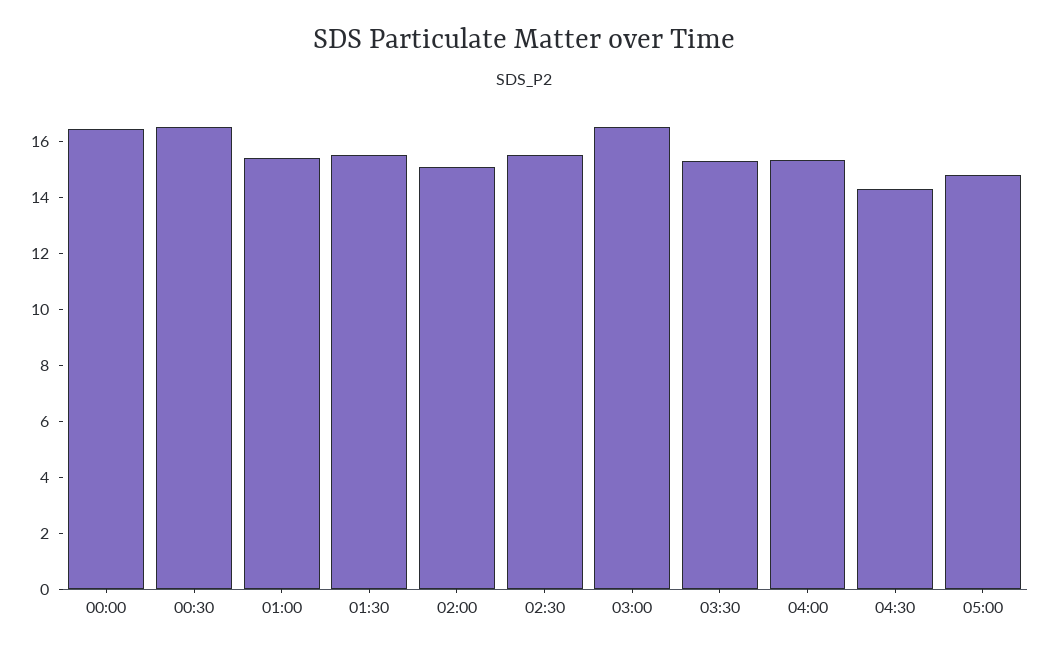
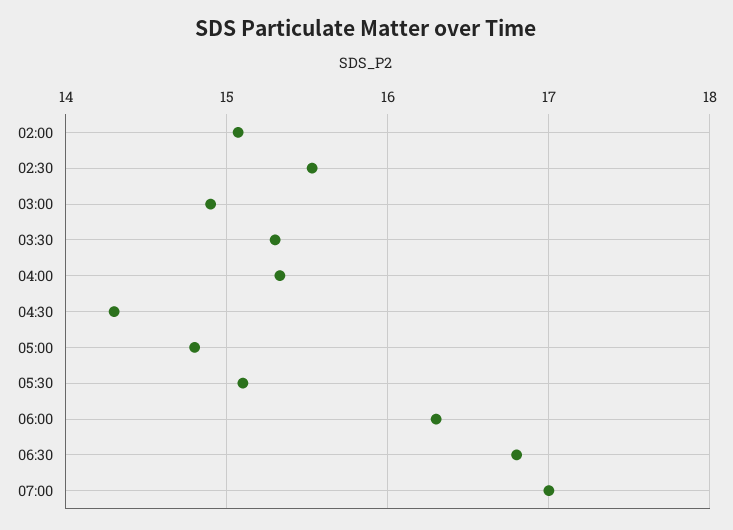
00:00: 16.5 -> none
00:30: 16.5 -> none
01:00: 15.5 -> none
01:30: 15.5 -> none
03:00: 16.5 -> 14.9
05:30: none -> 15.1
06:00: none -> 16.3
06:30: none -> 16.8
07:00: none -> 17

